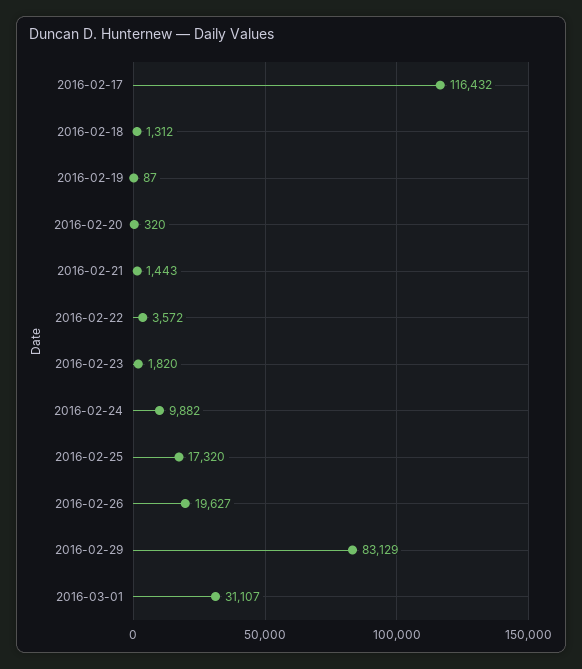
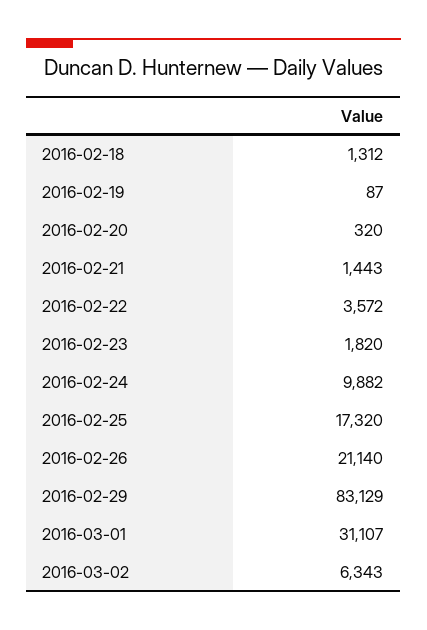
2016-02-17: 116432 -> none
2016-02-26: 19627 -> 21140
2016-03-02: none -> 6343

